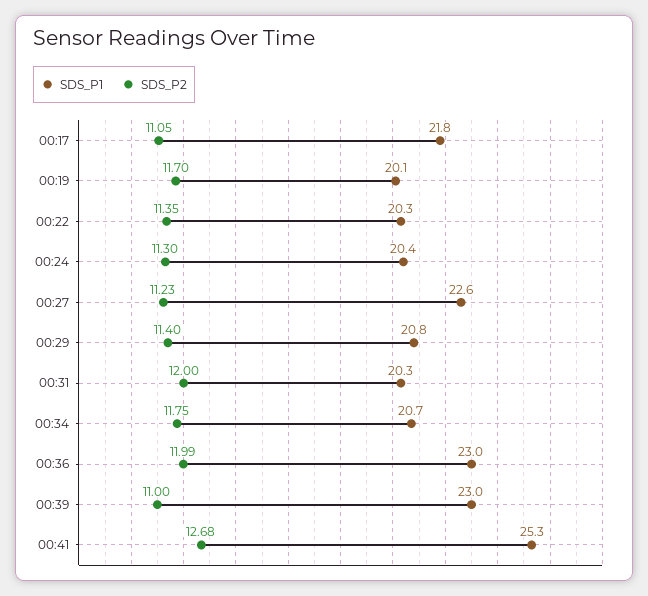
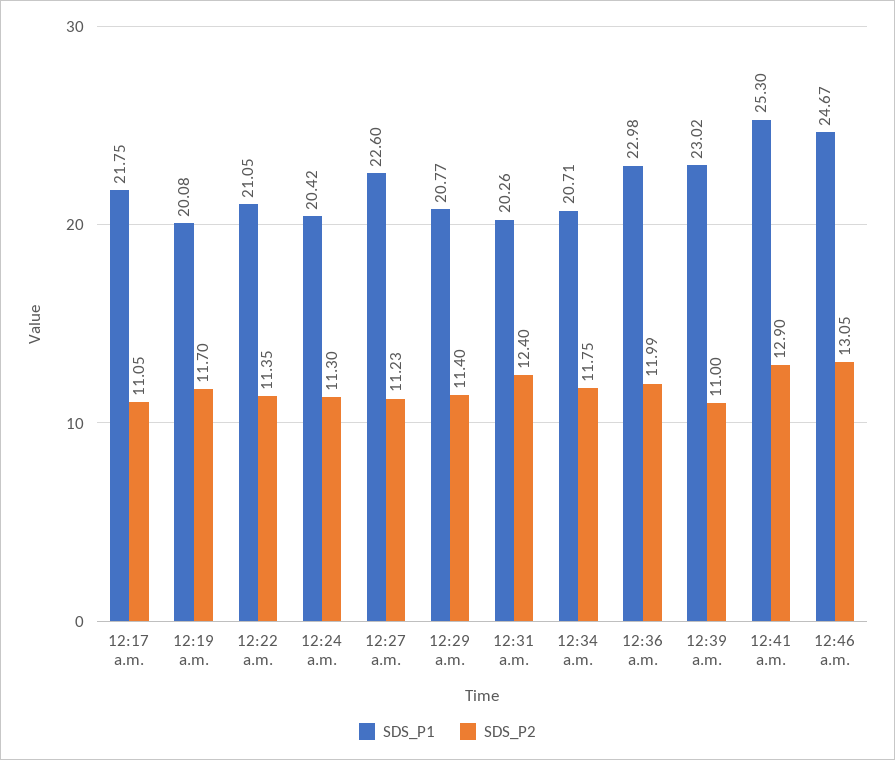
SDS_P1, 00:22: 20.3 -> 21.05
SDS_P2, 00:31: 12 -> 12.4
SDS_P2, 00:41: 12.68 -> 12.9
SDS_P1, 12:46 a.m.: none -> 24.67
SDS_P2, 12:46 a.m.: none -> 13.05

